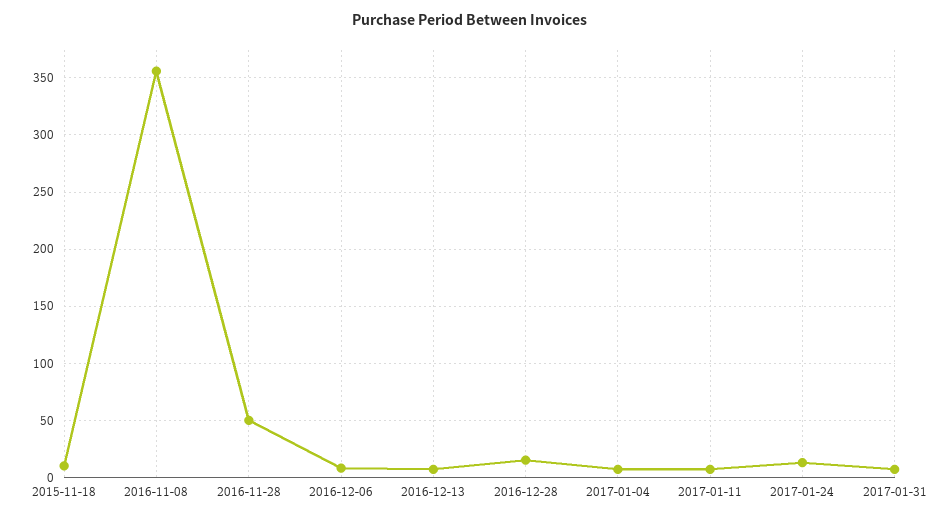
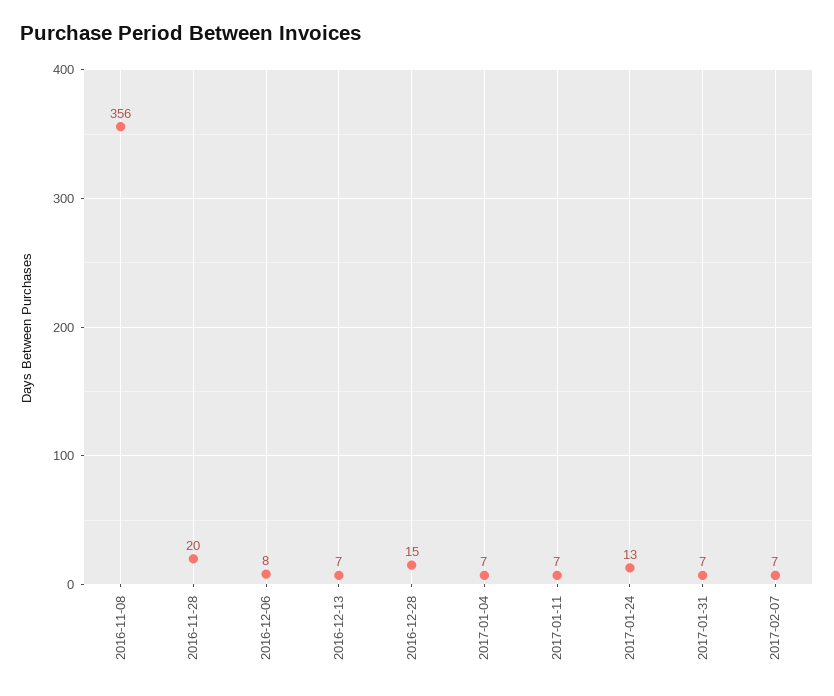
2015-11-18: 10 -> none
2016-11-28: 50 -> 20
2017-02-07: none -> 7

